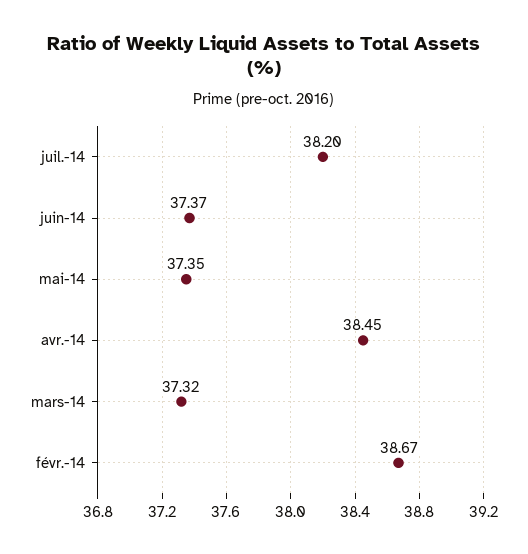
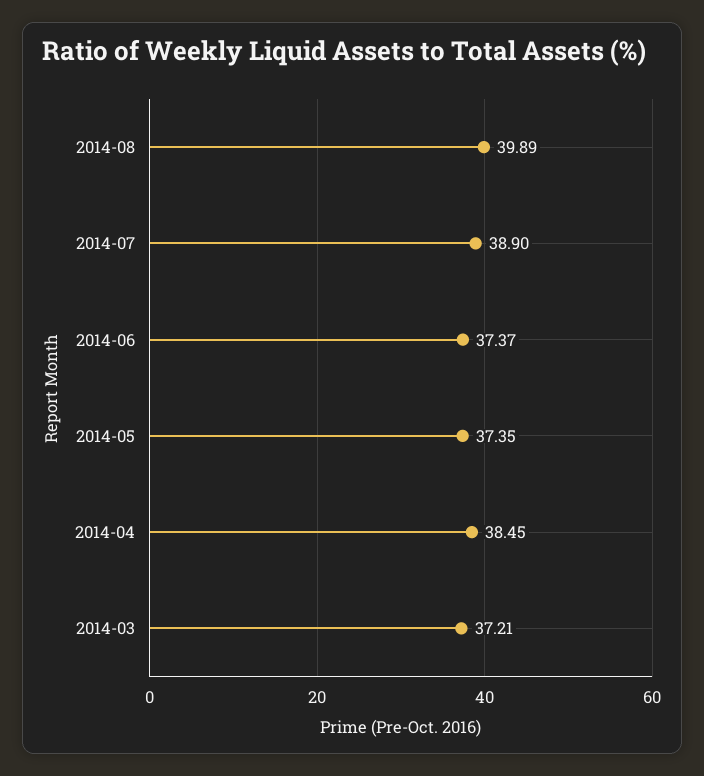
juil.-14: 38.2 -> 38.9
mars-14: 37.32 -> 37.21
févr.-14: 38.67 -> none
2014-08: none -> 39.89

